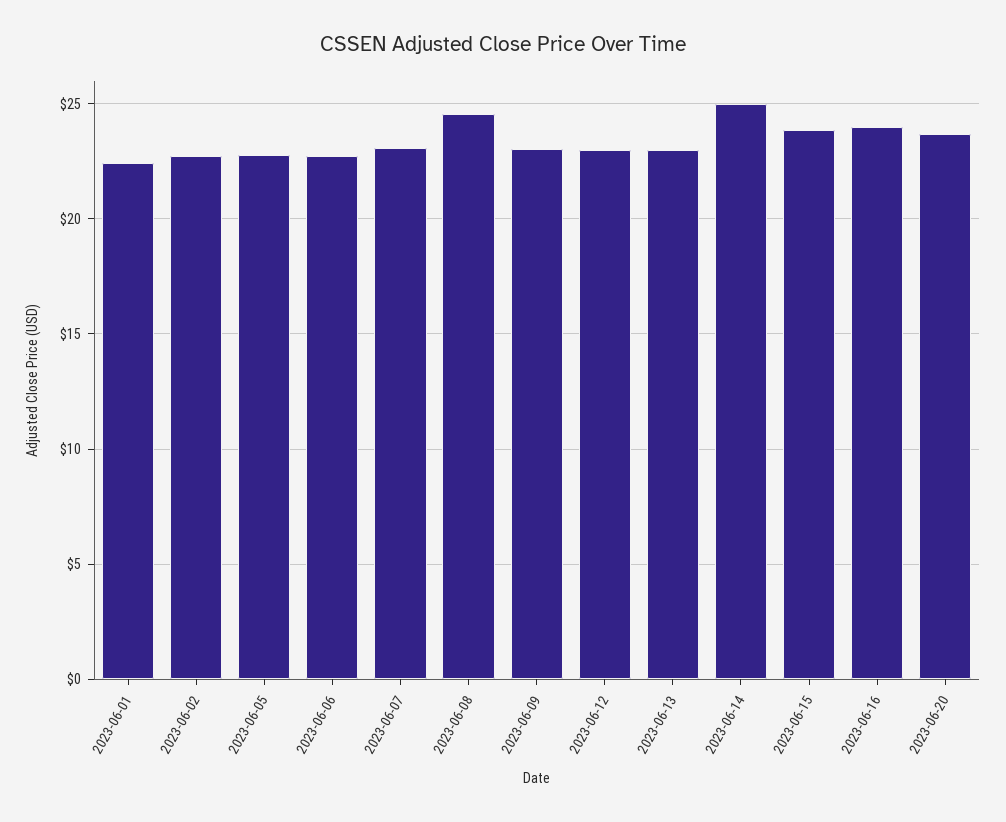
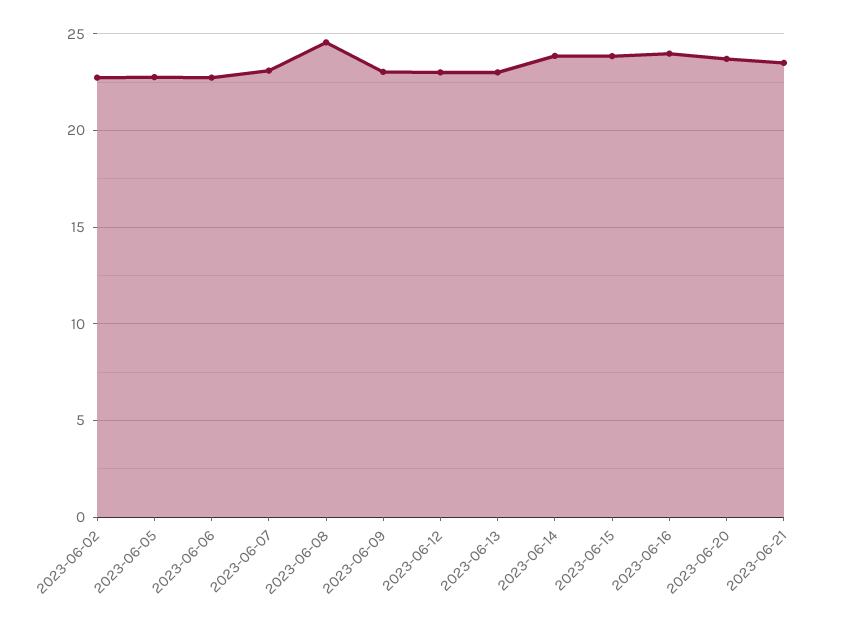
2023-06-01: 22.5 -> none
2023-06-14: 25 -> 24
2023-06-21: none -> 23.5

